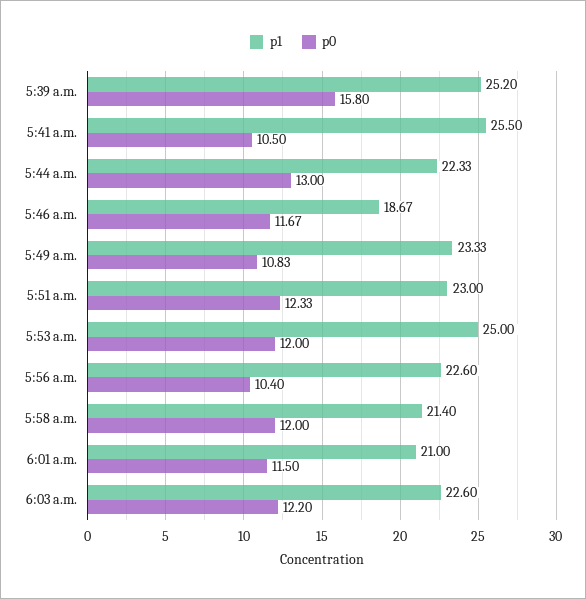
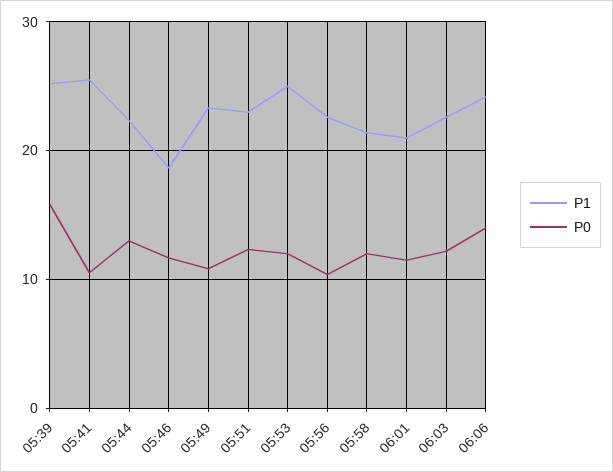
p1, 06:06: none -> 24
p0, 06:06: none -> 14

